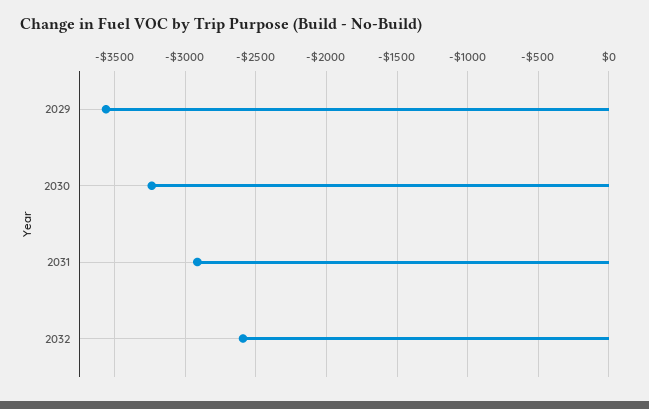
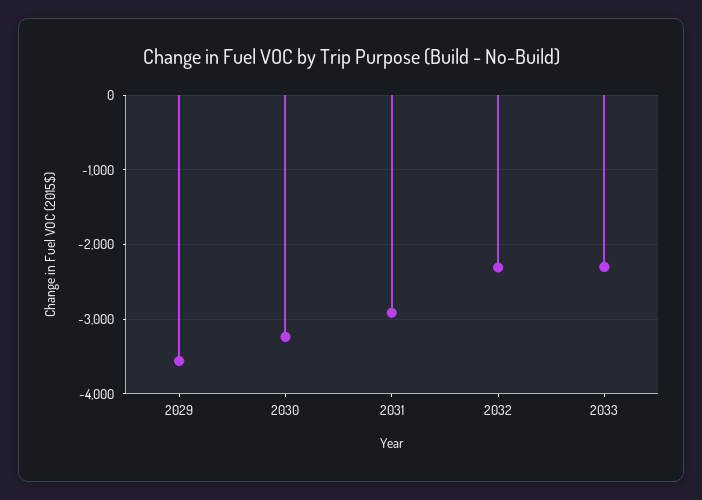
2032: -2600 -> -2300
2033: none -> -2300

